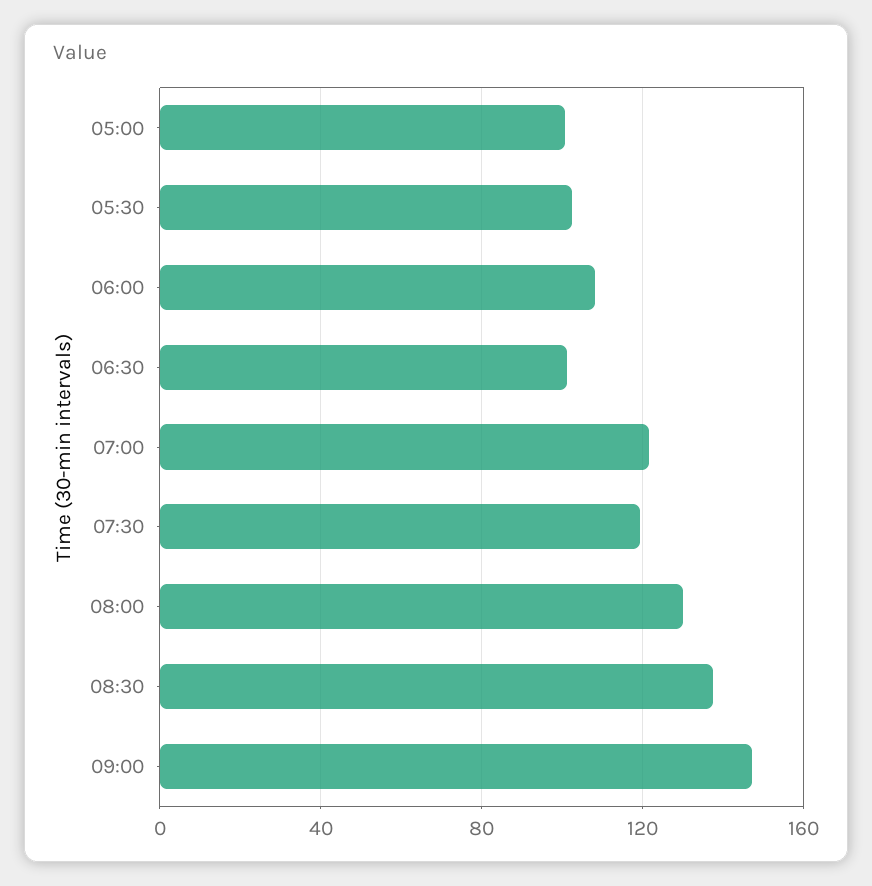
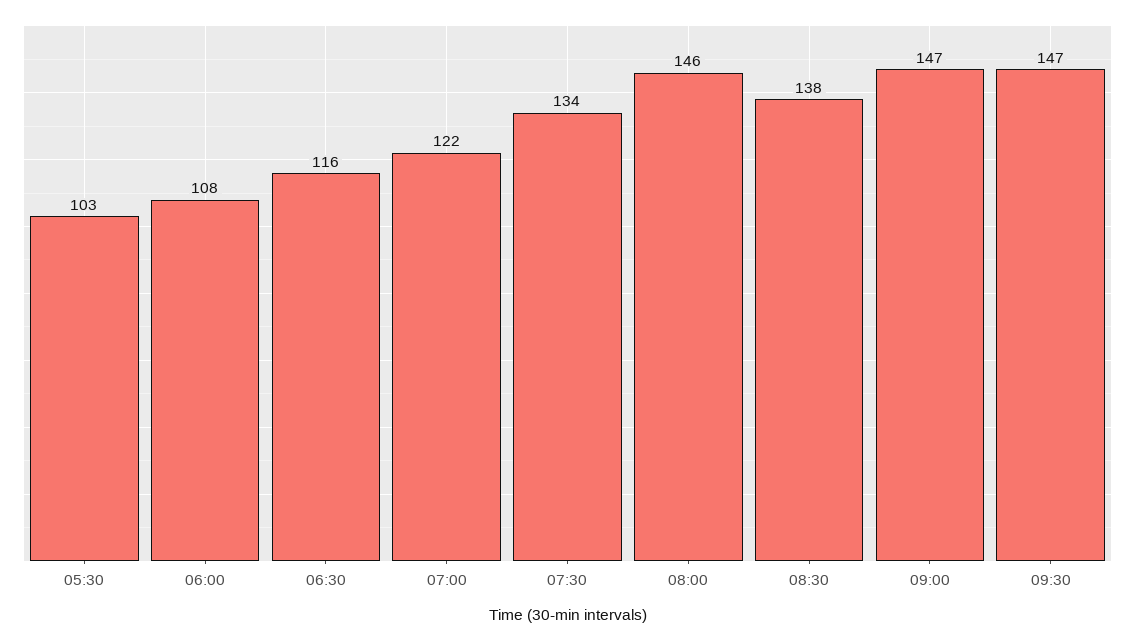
05:00: 100 -> none
06:30: 100 -> 116
07:30: 120 -> 134
08:00: 130 -> 146
09:30: none -> 147

